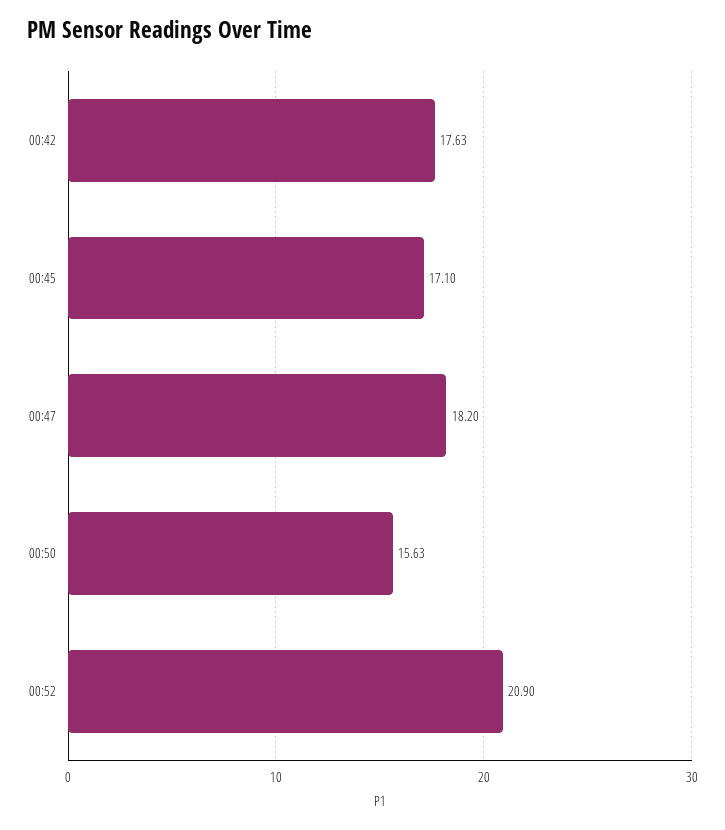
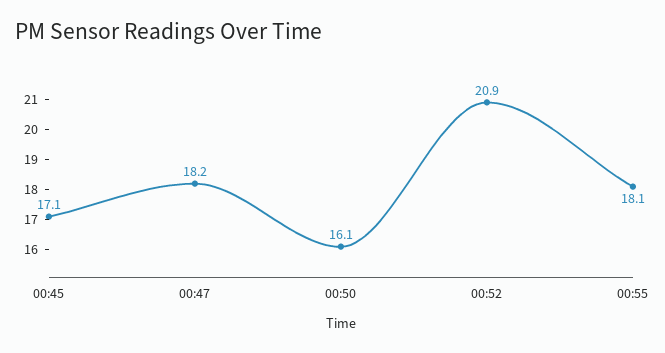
00:42: 17.63 -> none
00:50: 15.63 -> 16.1
00:55: none -> 18.1

